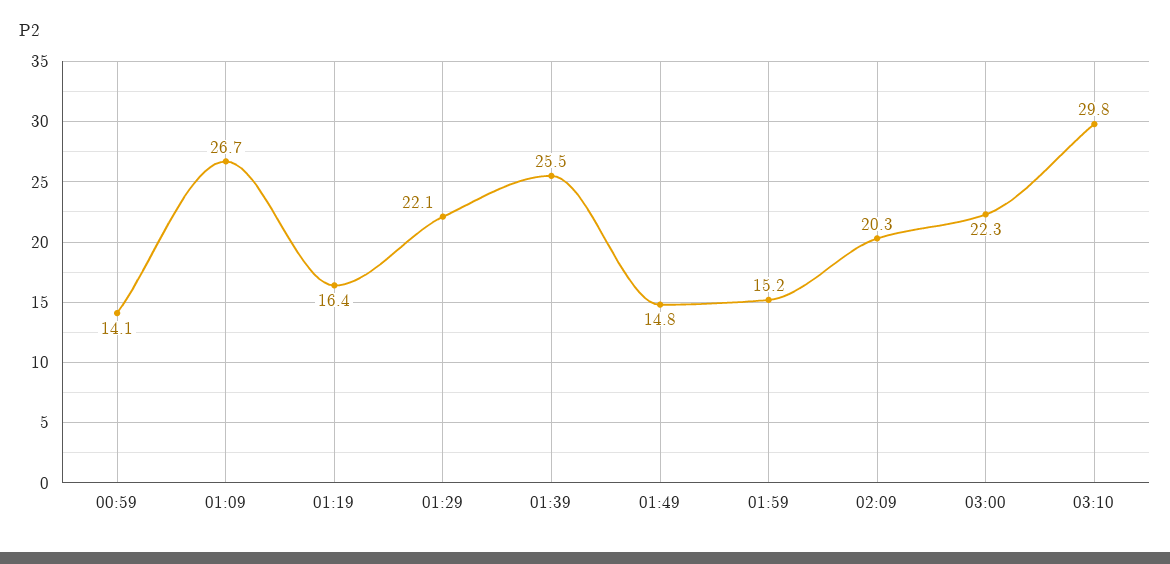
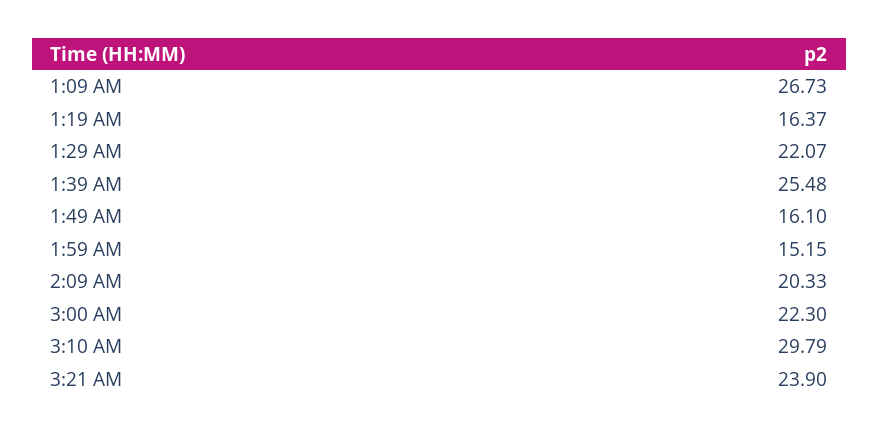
00:59: 14.1 -> none
01:49: 14.8 -> 16.1
3:21 AM: none -> 23.9

